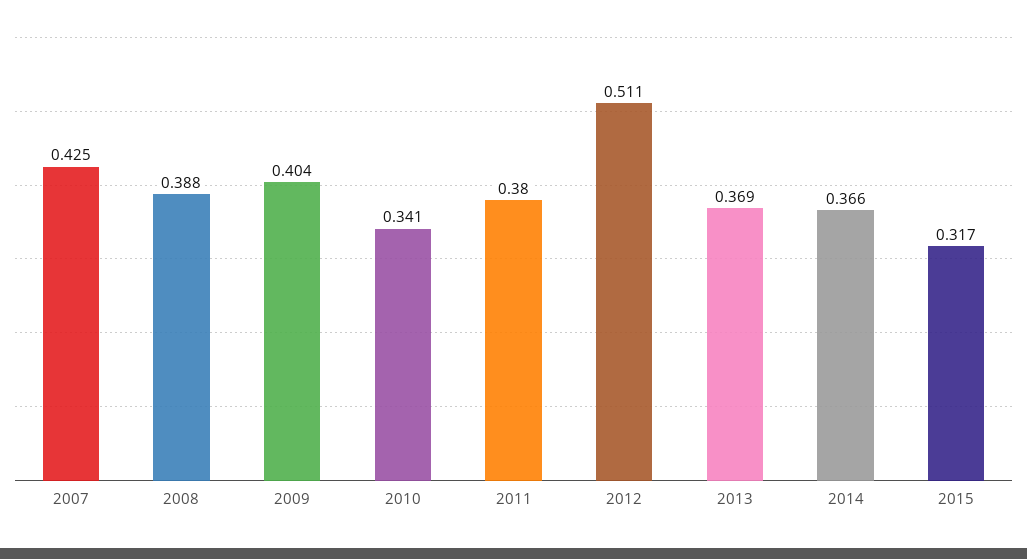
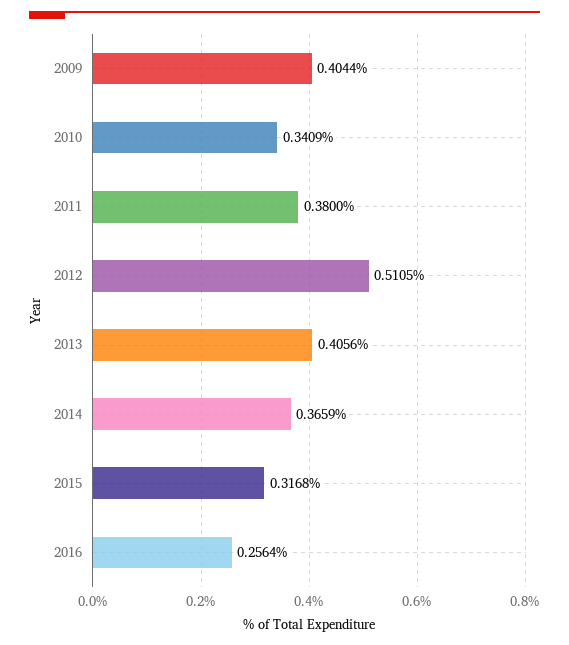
2007: 0.425 -> none
2008: 0.388 -> none
2013: 0.369 -> 0.4056
2016: none -> 0.2564

